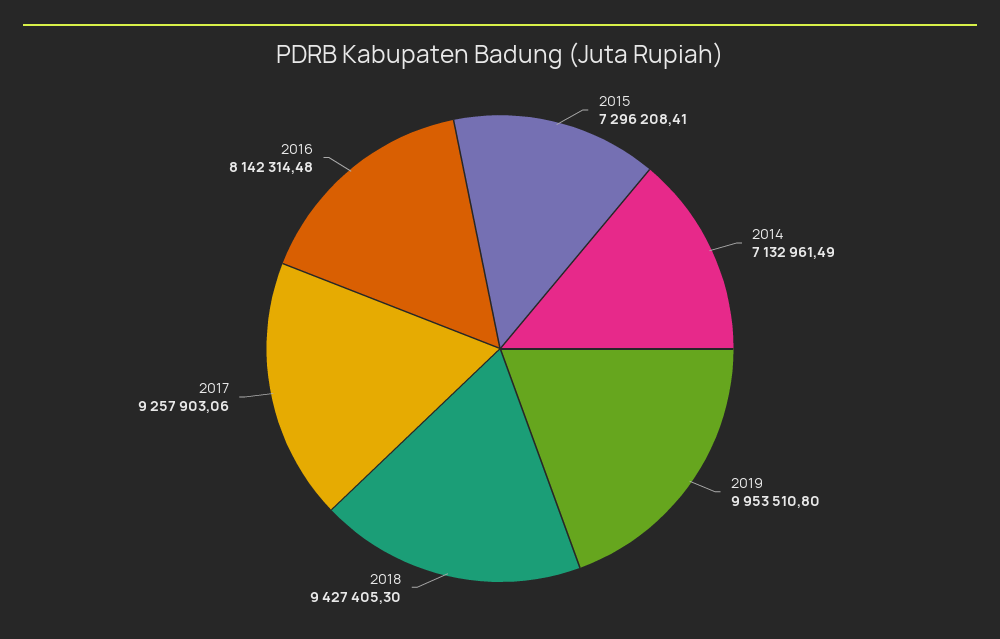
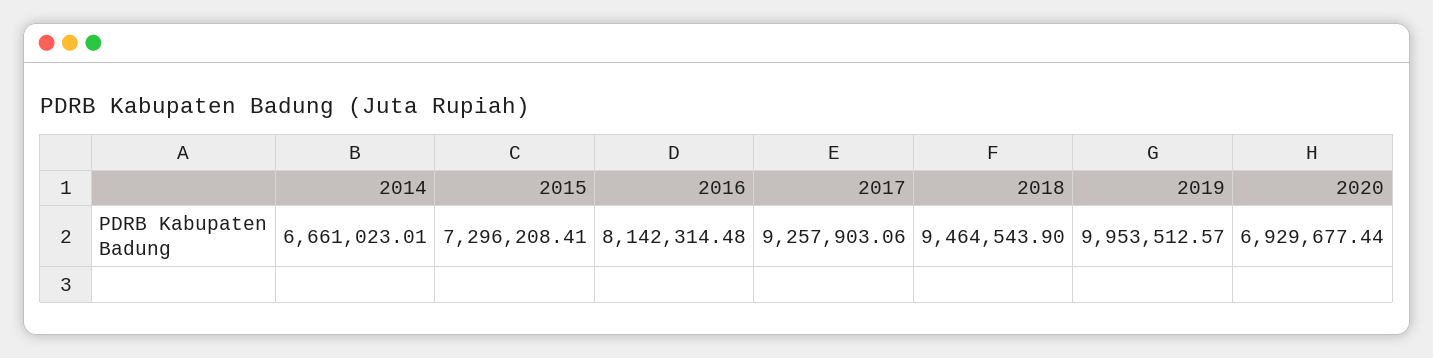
2014: 7132961.49 -> 6661023.01
2019: 9953510.8 -> 9953512.57
2018: 9427405.3 -> 9464543.9
2020: none -> 6929677.44

